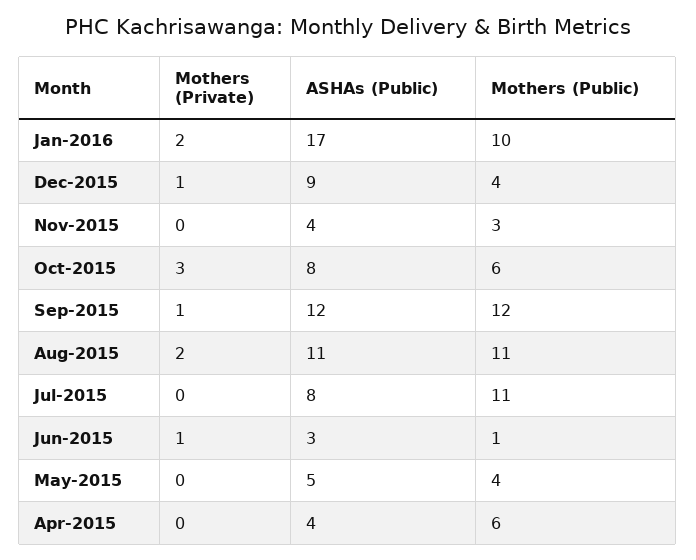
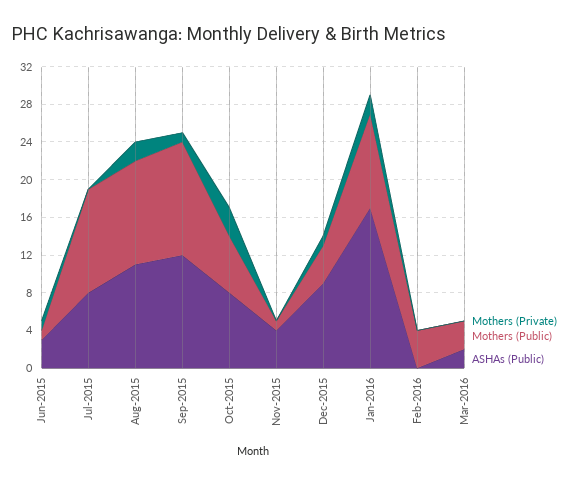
Mothers (Public), Nov-2015: 3 -> 1
Mothers (Private), May-2015: 0 -> none
ASHAs (Public), May-2015: 5 -> none
Mothers (Public), May-2015: 4 -> none
Mothers (Private), Apr-2015: 0 -> none
ASHAs (Public), Apr-2015: 4 -> none
Mothers (Public), Apr-2015: 6 -> none
Mothers (Private), Feb-2016: none -> 0
Mothers (Public), Feb-2016: none -> 4
ASHAs (Public), Feb-2016: none -> 0
Mothers (Private), Mar-2016: none -> 0
Mothers (Public), Mar-2016: none -> 3
ASHAs (Public), Mar-2016: none -> 2

